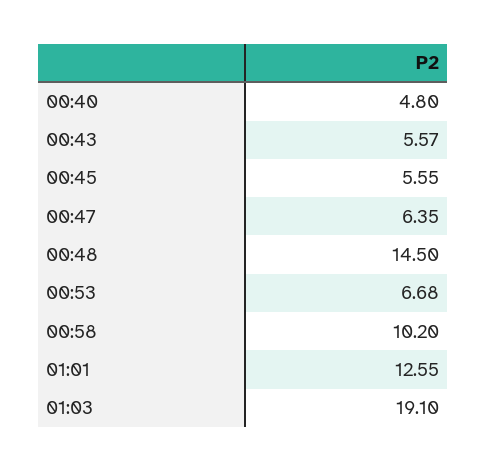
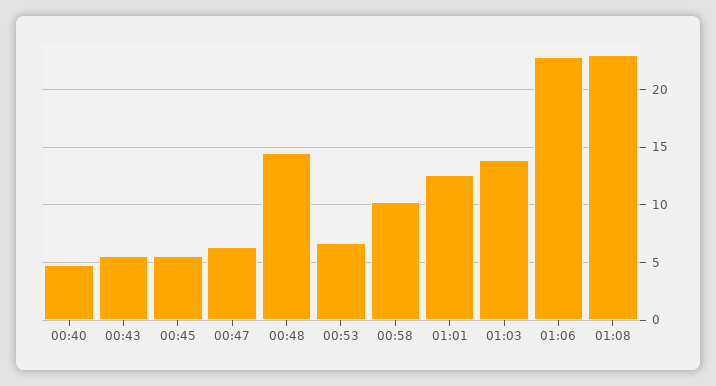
01:03: 19.1 -> 14
01:06: none -> 23
01:08: none -> 23

